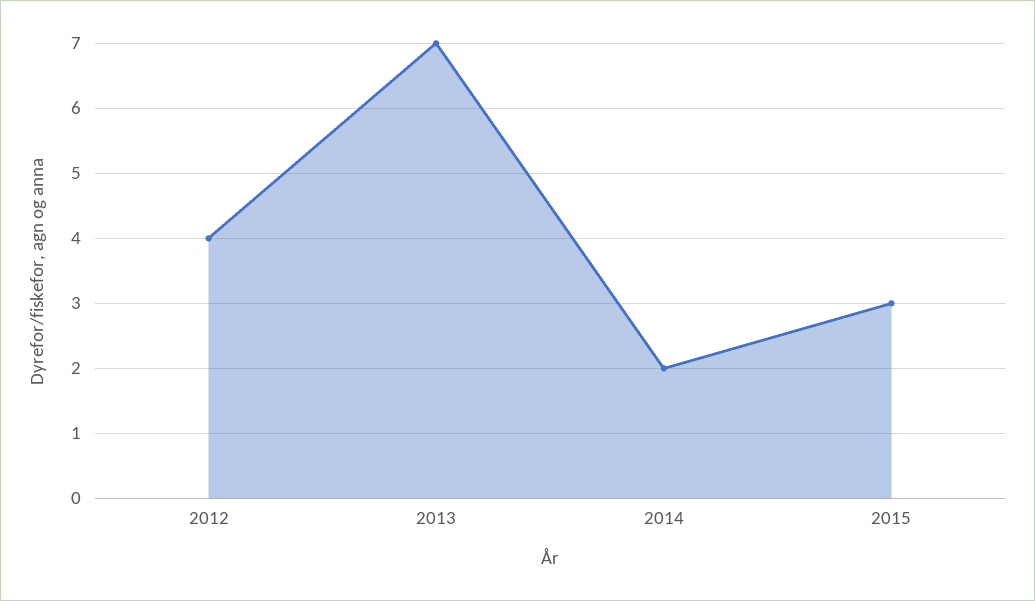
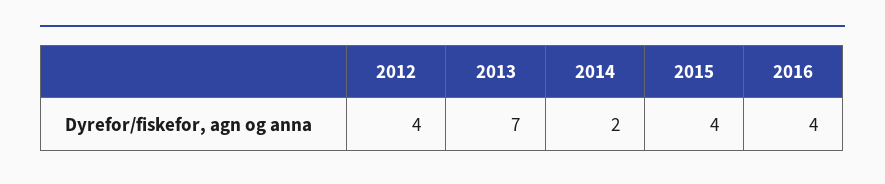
2015: 3 -> 4
2016: none -> 4

